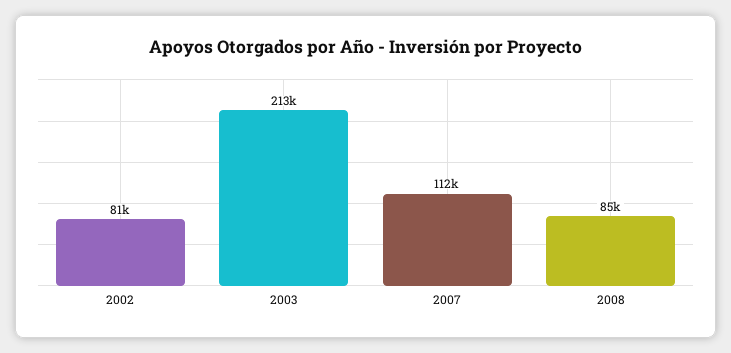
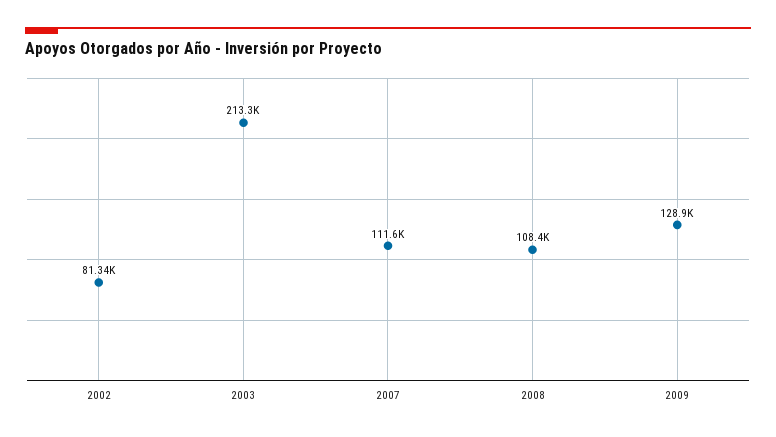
2008: 85000 -> 108400
2009: none -> 128900

